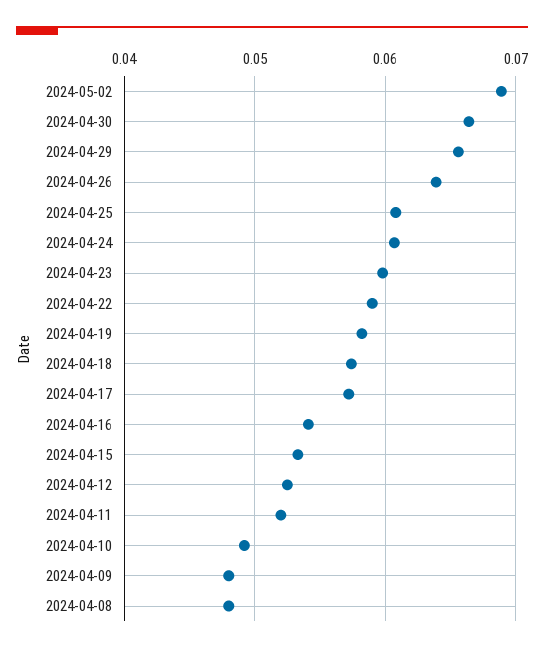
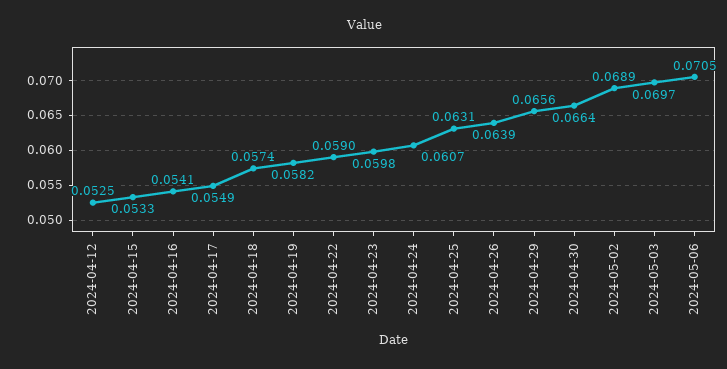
2024-04-25: 0.061 -> 0.0631
2024-04-17: 0.057 -> 0.0549
2024-04-11: 0.052 -> none
2024-04-10: 0.049 -> none
2024-04-09: 0.048 -> none
2024-04-08: 0.048 -> none
2024-05-03: none -> 0.0697
2024-05-06: none -> 0.0705

